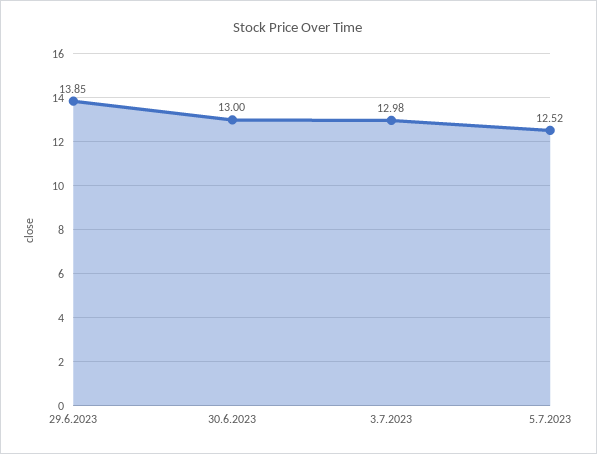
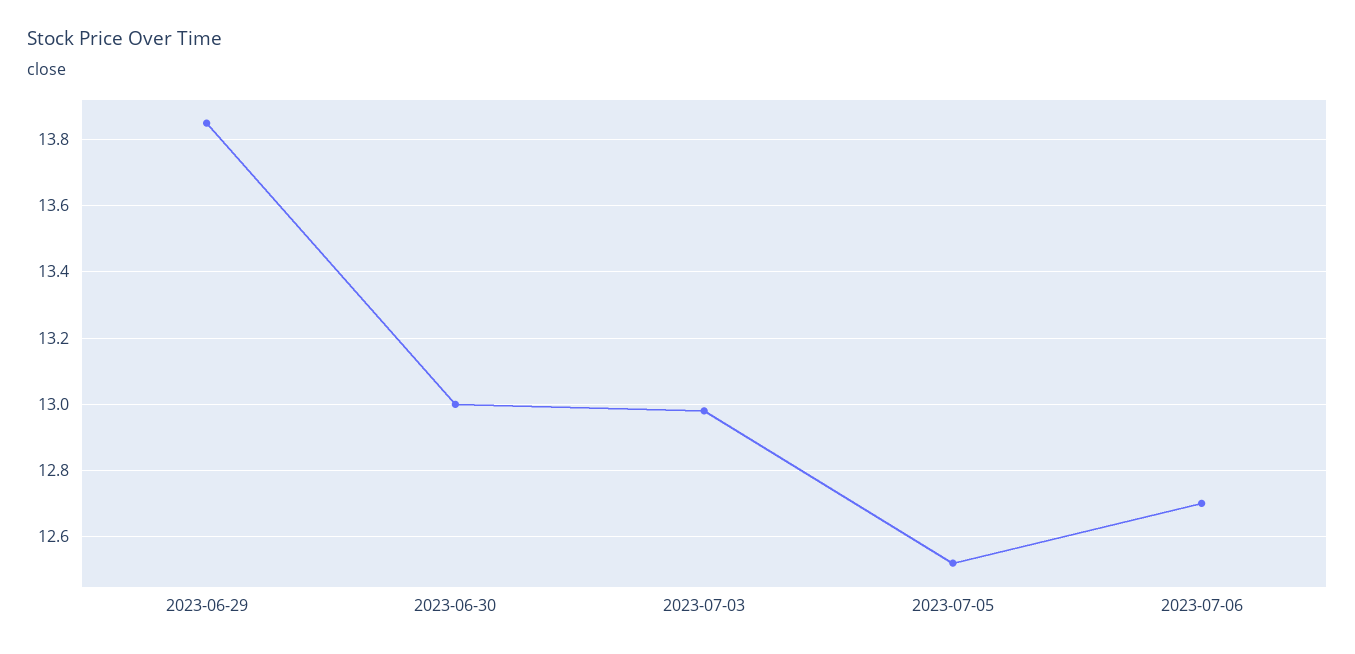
2023-07-06: none -> 12.7

